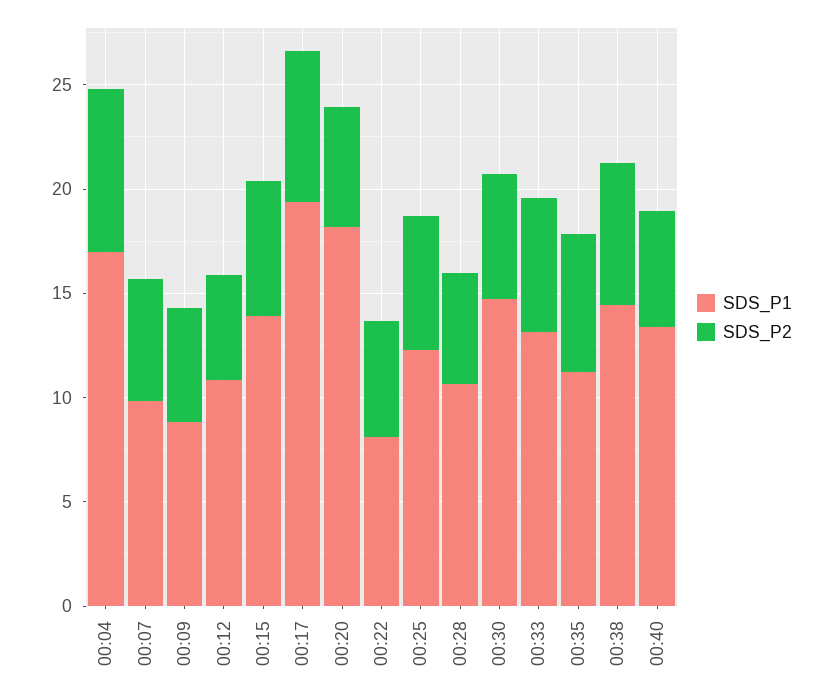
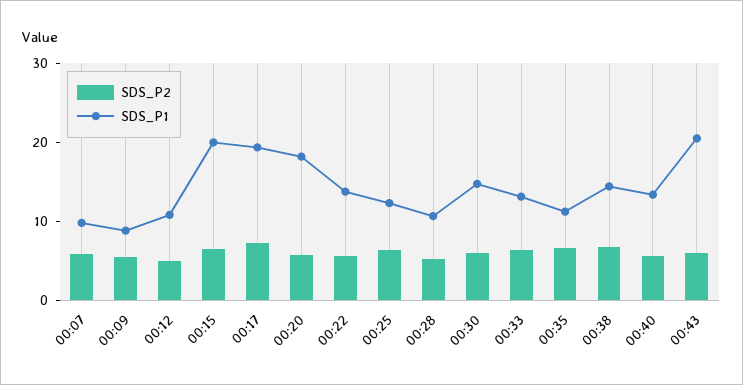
SDS_P1, 00:04: 17 -> none
SDS_P2, 00:04: 8 -> none
SDS_P1, 00:15: 14 -> 20
SDS_P1, 00:22: 8 -> 14
SDS_P2, 00:43: none -> 6
SDS_P1, 00:43: none -> 20

